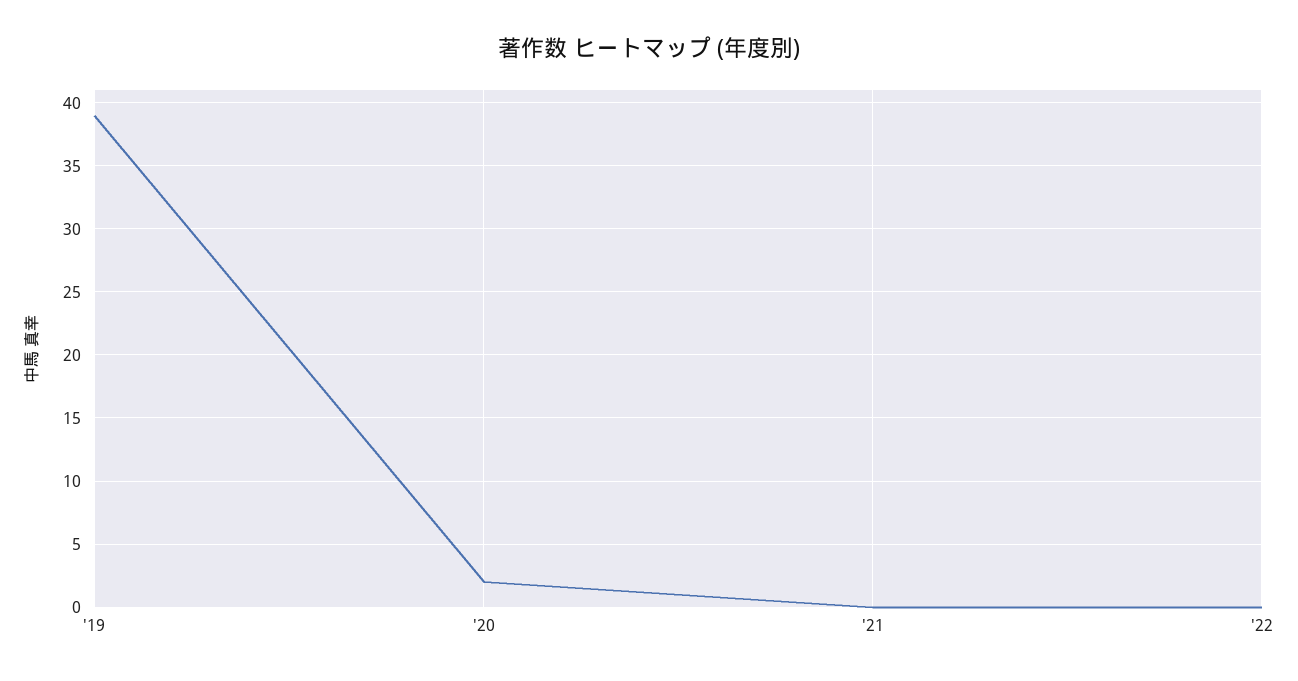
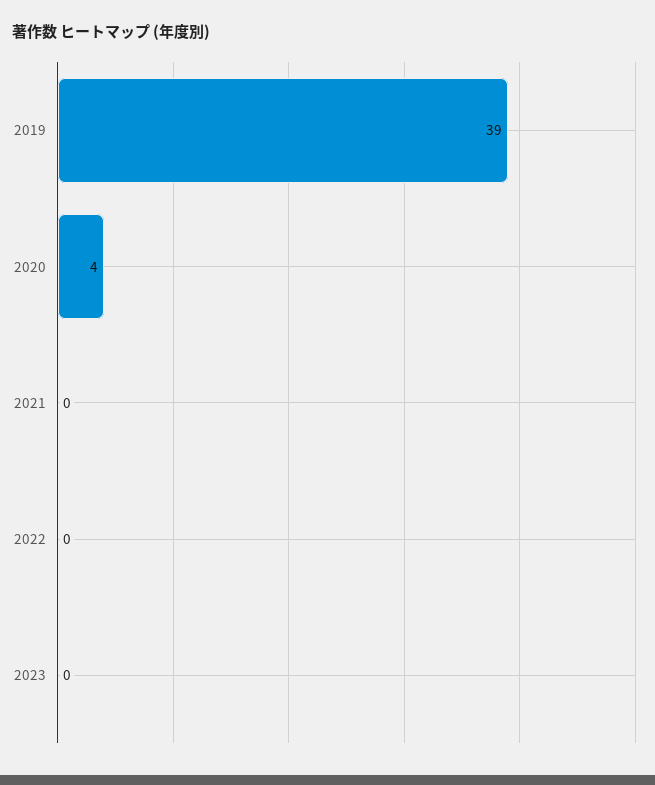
'20: 2 -> 4
2023: none -> 0

